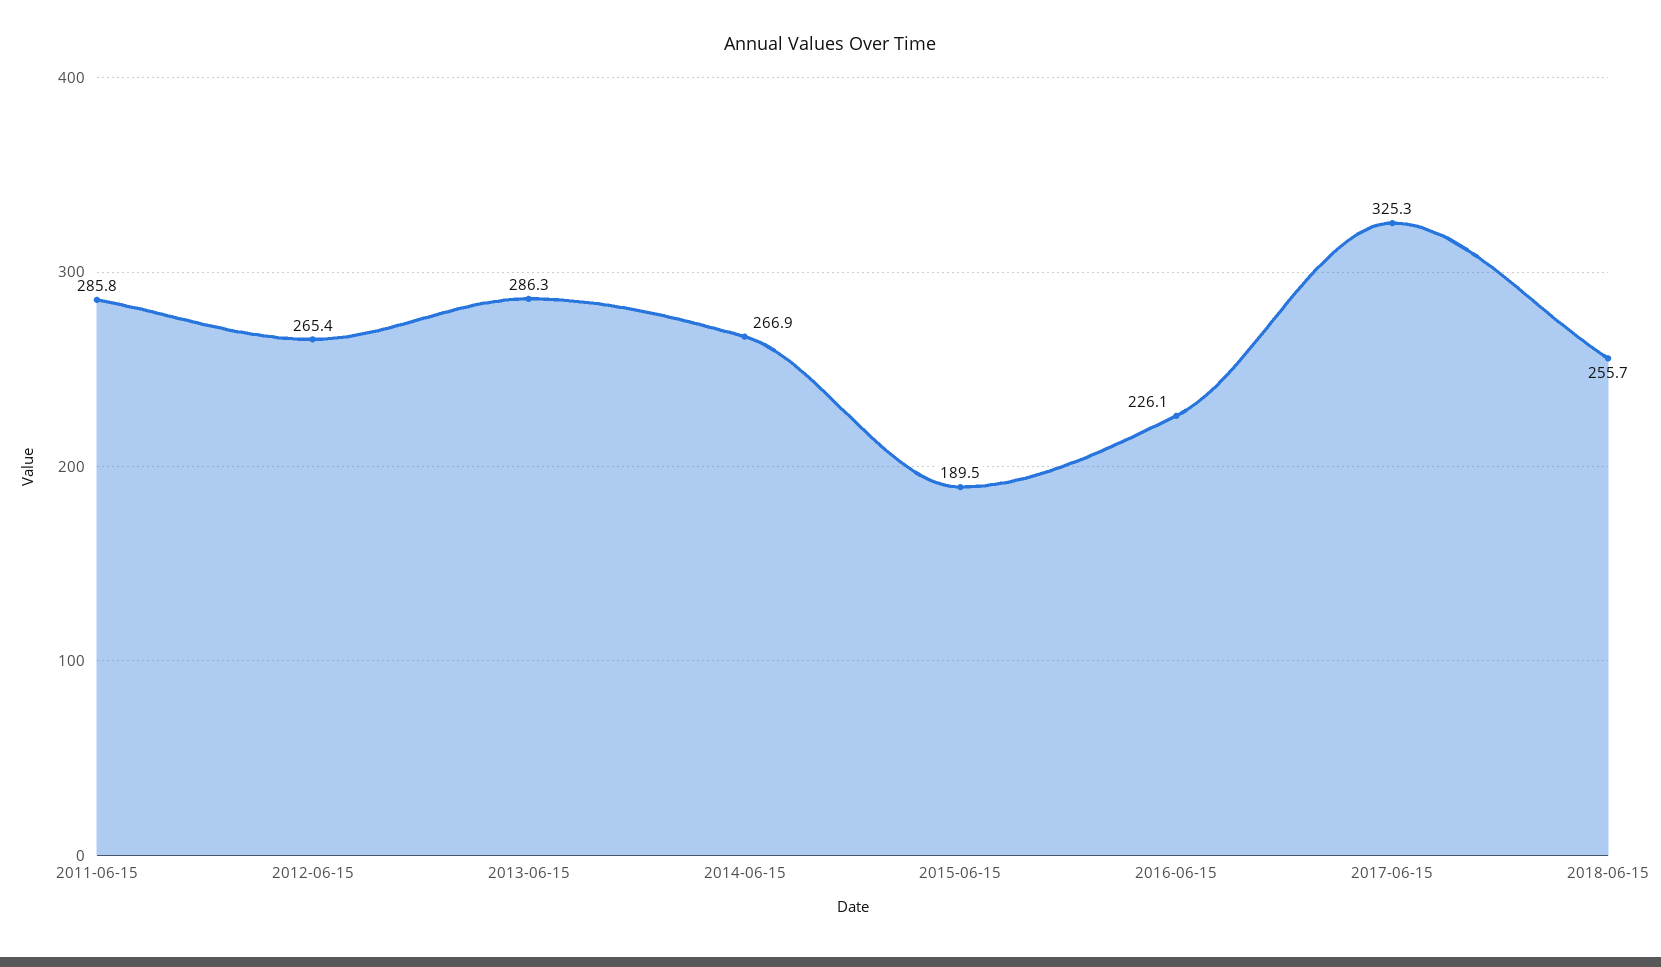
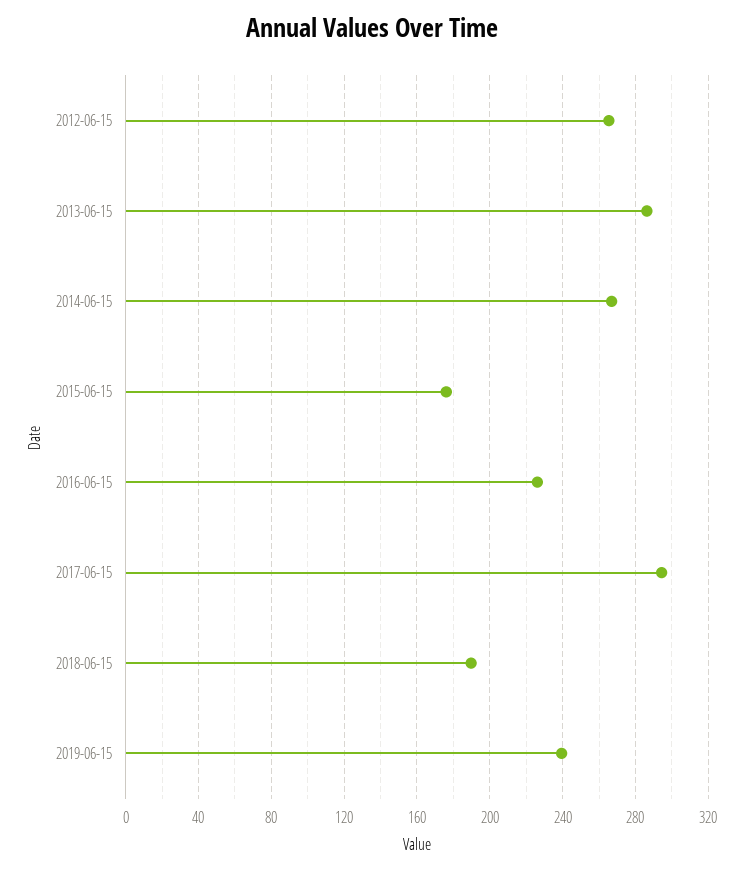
2011-06-15: 285.8 -> none
2015-06-15: 189.5 -> 175
2017-06-15: 325.3 -> 295
2018-06-15: 255.7 -> 190
2019-06-15: none -> 240

